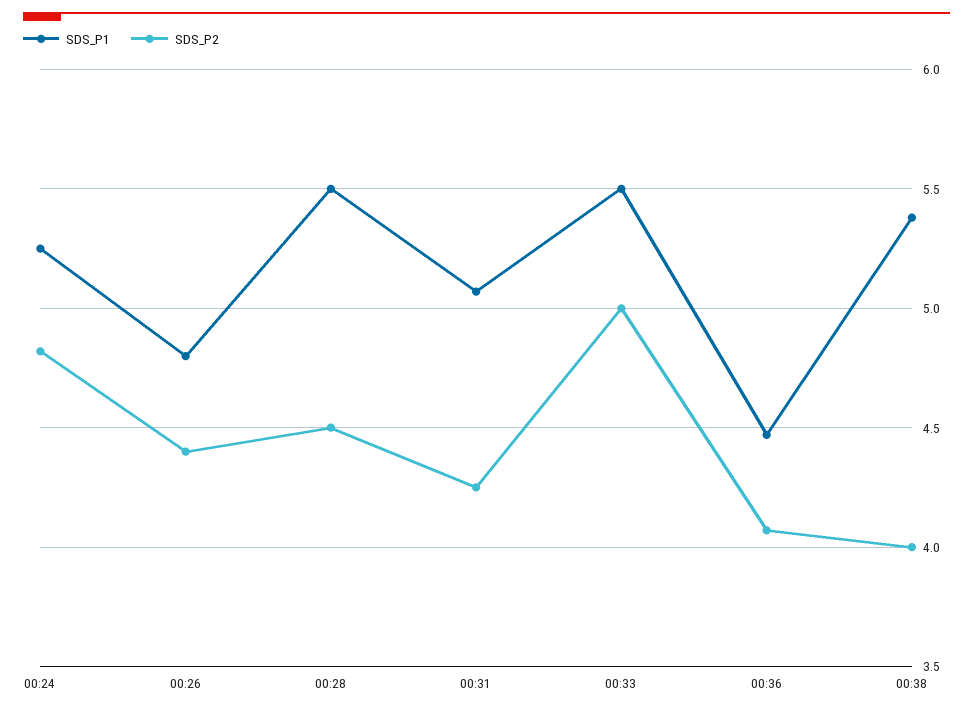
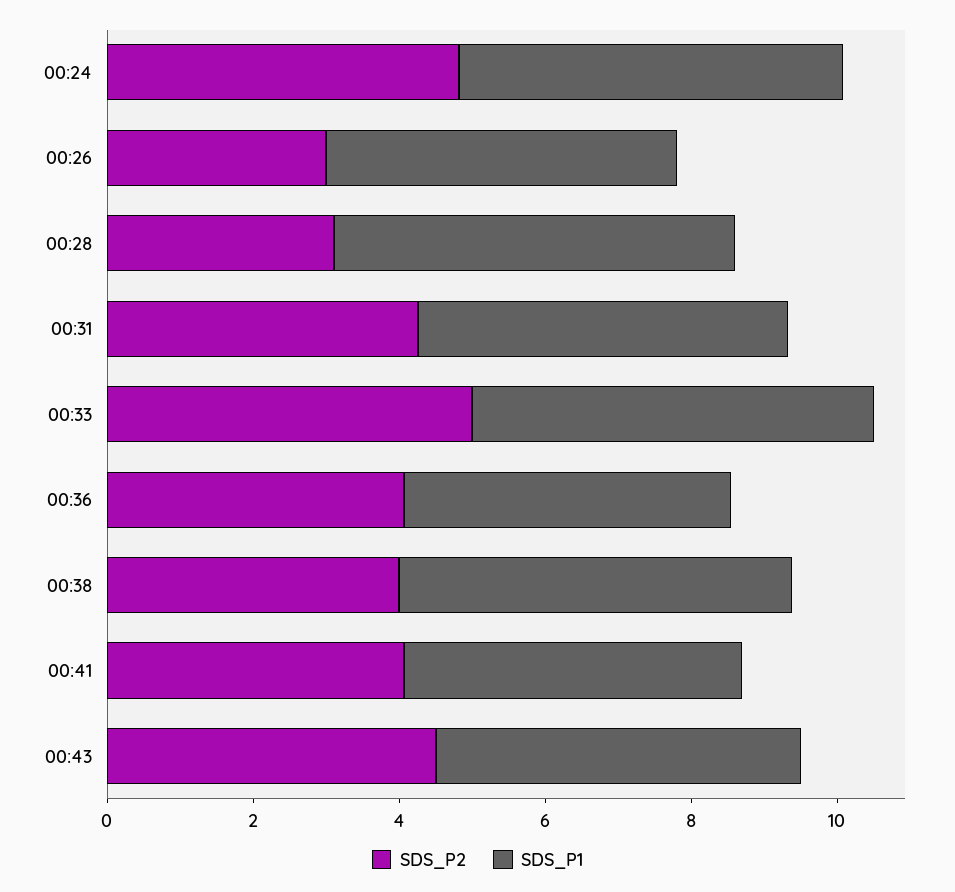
SDS_P2, 00:26: 4.4 -> 3
SDS_P2, 00:28: 4.5 -> 3
SDS_P2, 00:41: none -> 4
SDS_P1, 00:41: none -> 4.5
SDS_P2, 00:43: none -> 4.5
SDS_P1, 00:43: none -> 5

